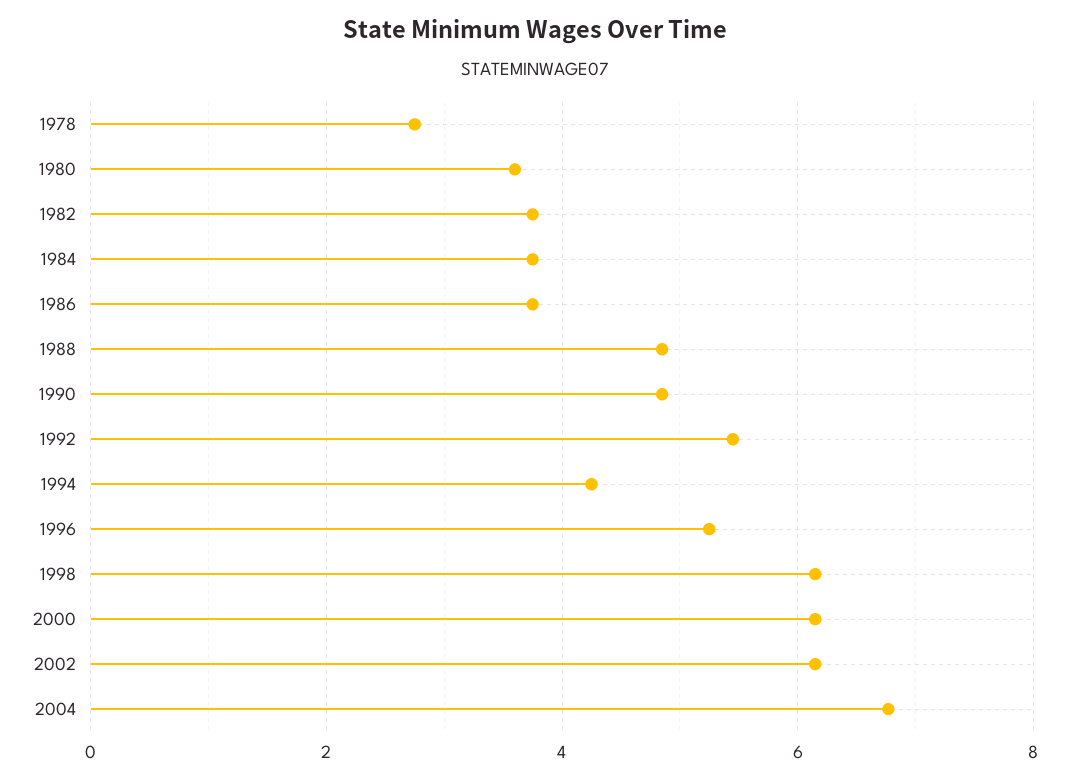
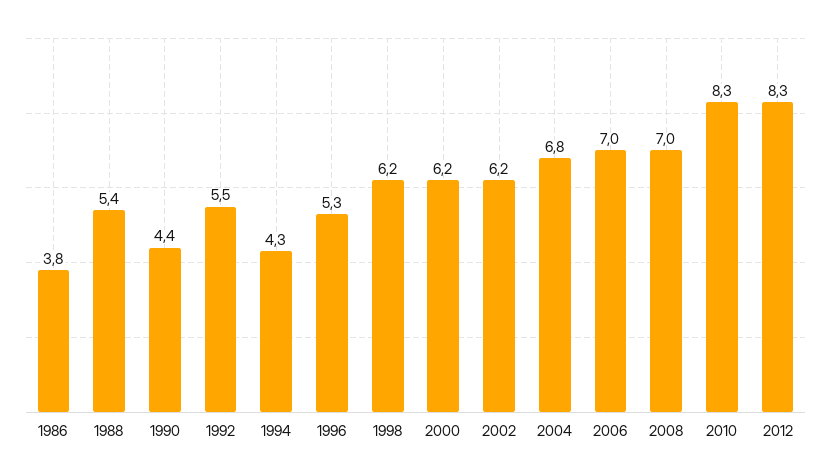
1978: 2.8 -> none
1980: 3.6 -> none
1982: 3.8 -> none
1984: 3.8 -> none
1988: 4.8 -> 5.4
1990: 4.8 -> 4.4
2006: none -> 7
2008: none -> 7
2010: none -> 8.3
2012: none -> 8.3

